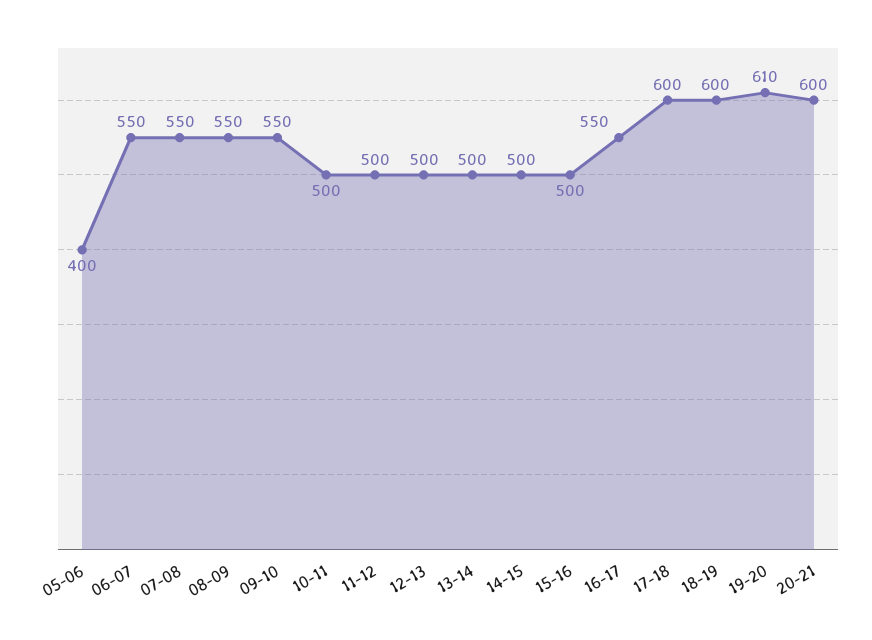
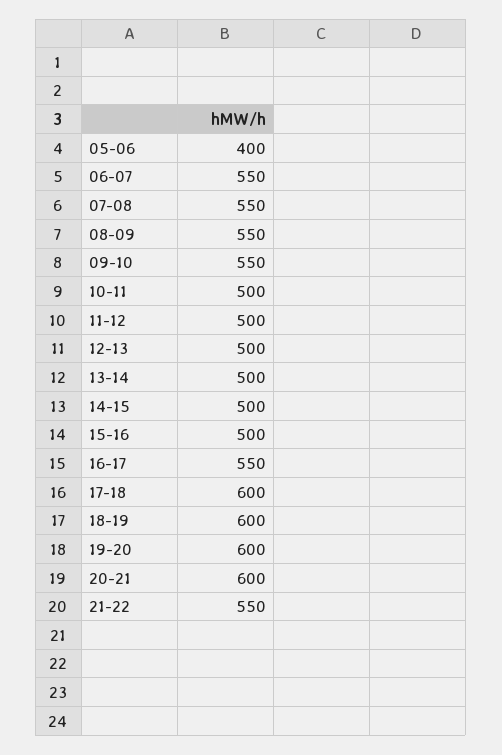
19-20: 610 -> 600
21-22: none -> 550

